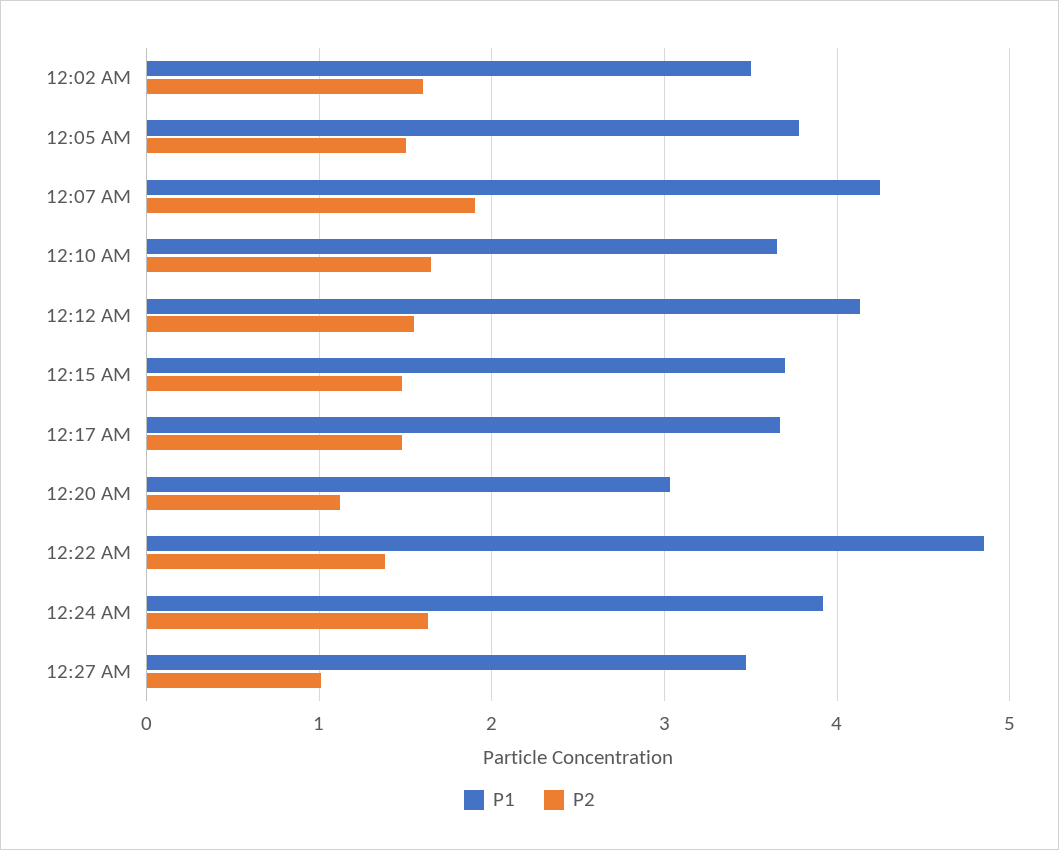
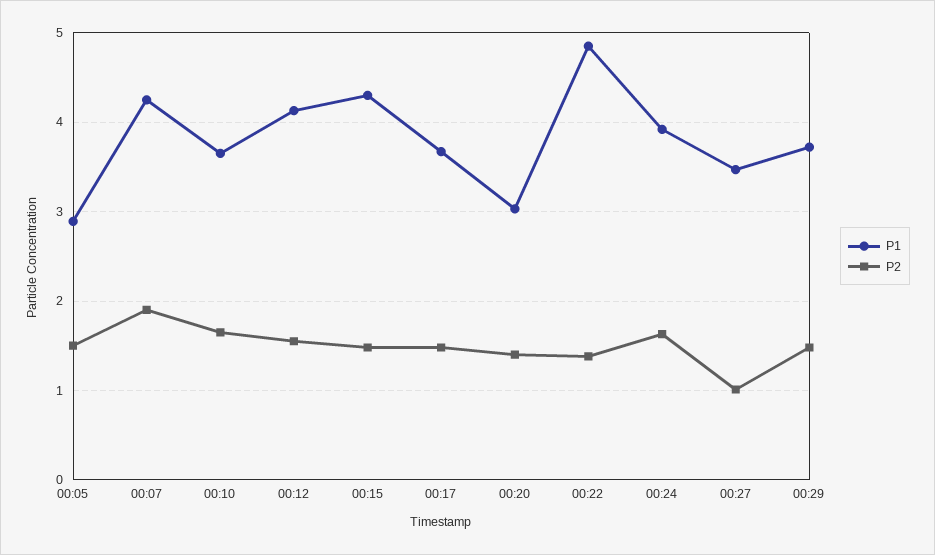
P1, 12:02 AM: 3.5 -> none
P2, 12:02 AM: 1.6 -> none
P1, 12:05 AM: 3.8 -> 2.9
P1, 12:15 AM: 3.7 -> 4.3
P2, 12:20 AM: 1.1 -> 1.4
P1, 00:29: none -> 3.7
P2, 00:29: none -> 1.5

